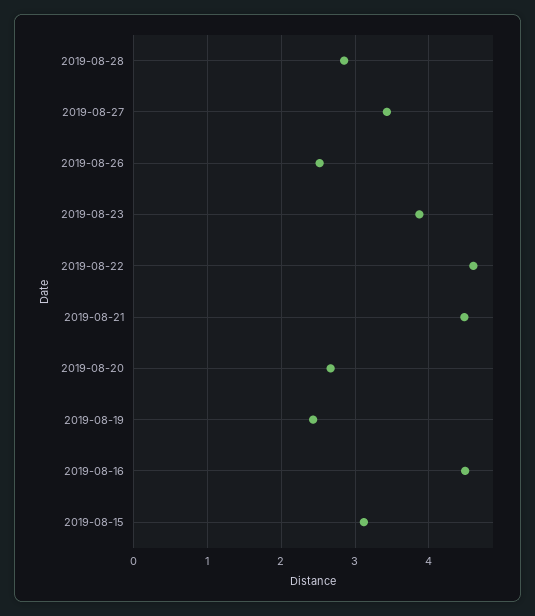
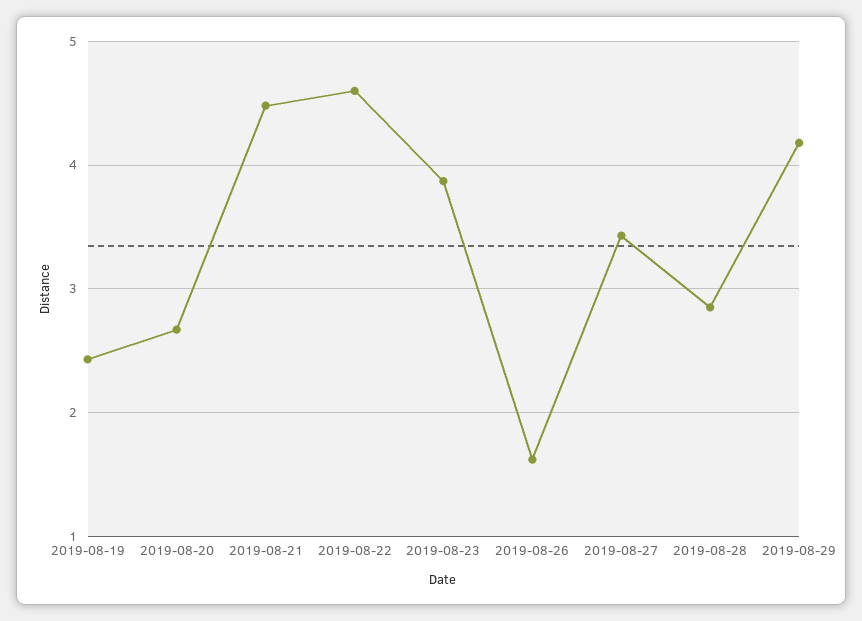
2019-08-26: 2.5 -> 1.6
2019-08-16: 4.5 -> none
2019-08-15: 3.1 -> none
2019-08-29: none -> 4.2

